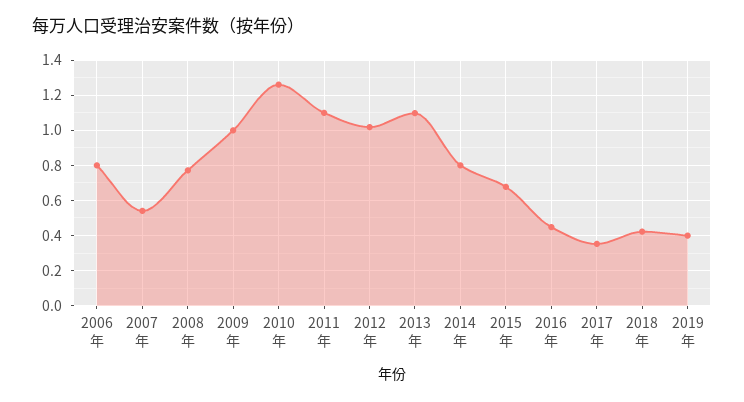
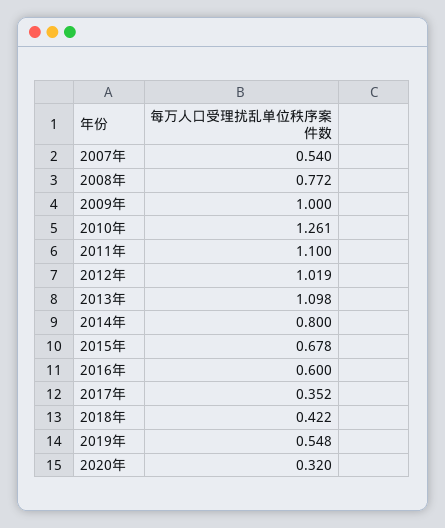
2006年: 0.8 -> none
2016年: 0.45 -> 0.6
2019年: 0.4 -> 0.548
2020年: none -> 0.32

